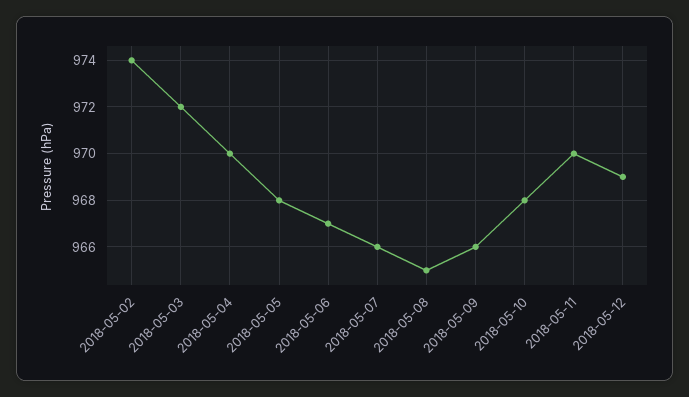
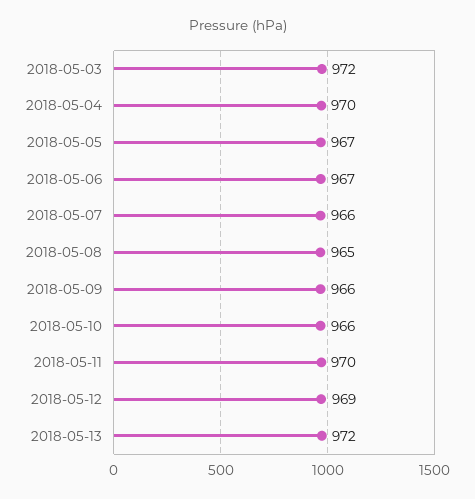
2018-05-02: 974 -> none
2018-05-05: 968 -> 967
2018-05-10: 968 -> 966
2018-05-13: none -> 972

